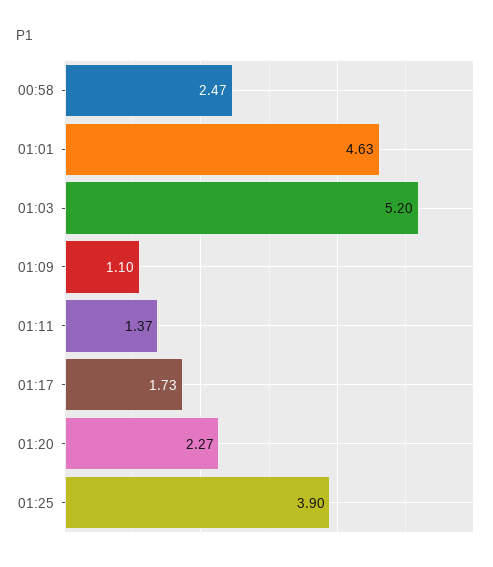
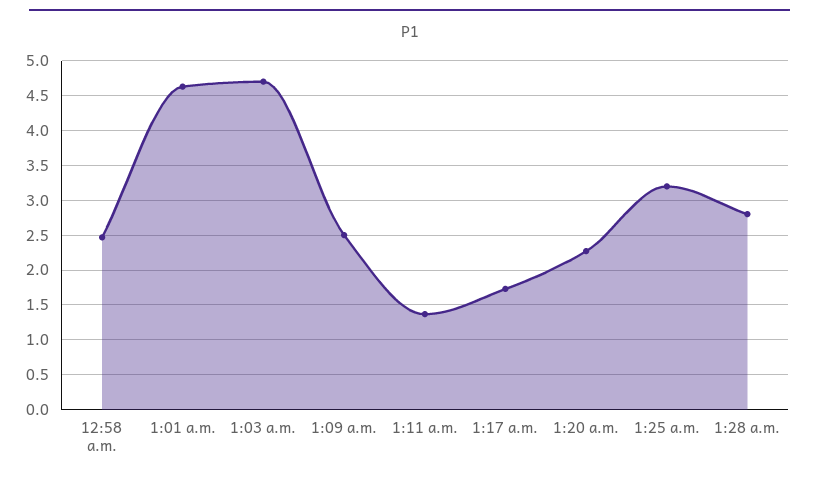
01:03: 5.2 -> 4.7
01:09: 1.1 -> 2.5
01:25: 3.9 -> 3.2
1:28 a.m.: none -> 2.8

